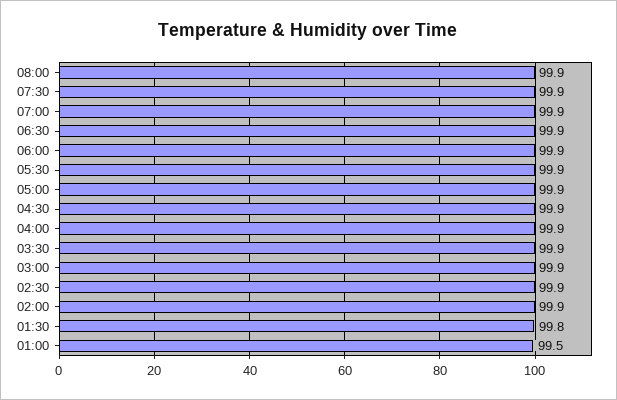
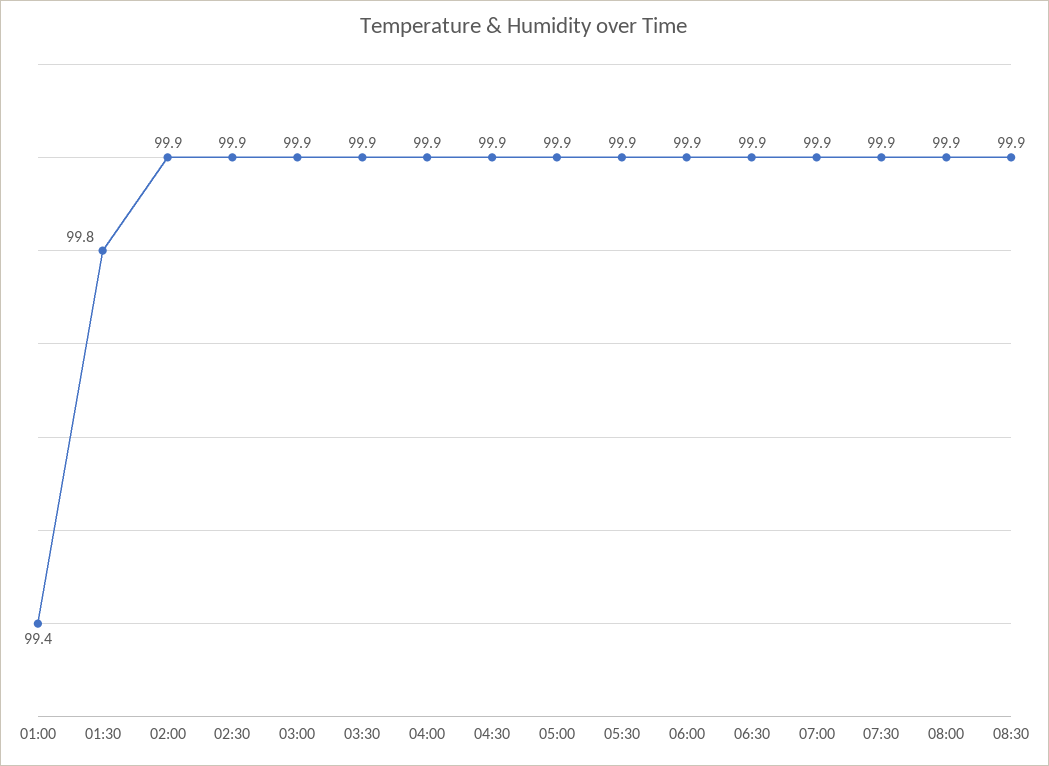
01:00: 99.5 -> 99.4
08:30: none -> 99.9

